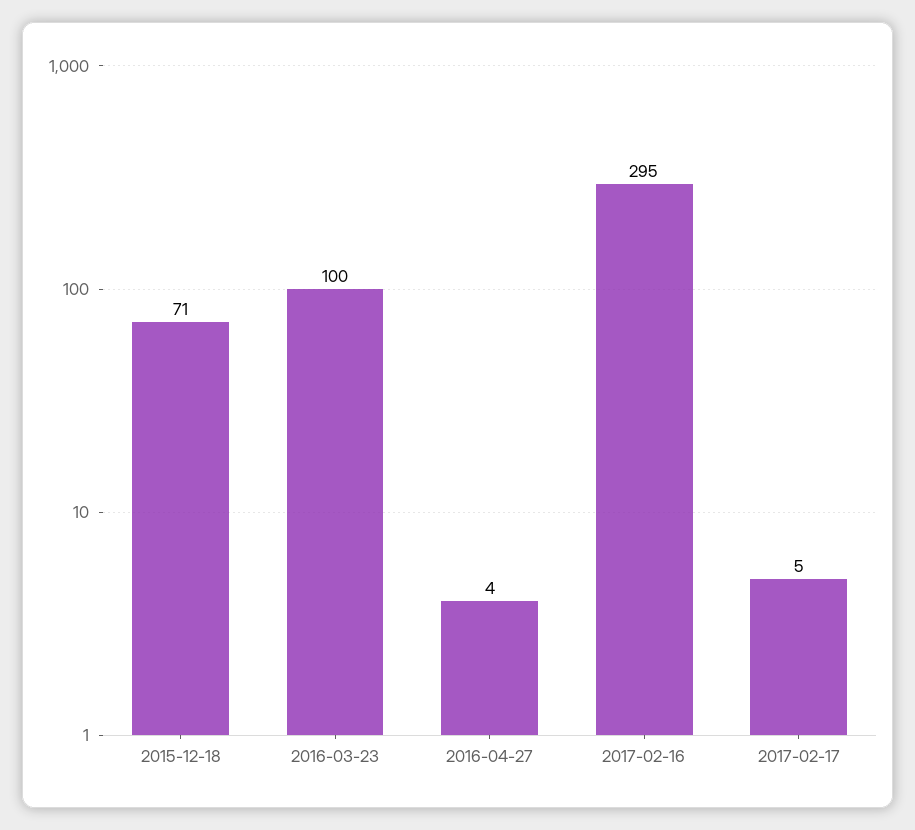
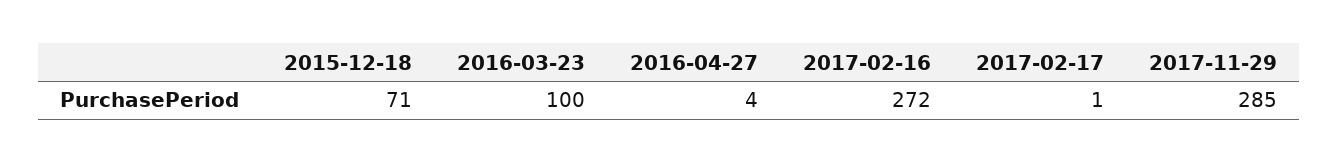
2017-02-16: 295 -> 272
2017-02-17: 5 -> 1
2017-11-29: none -> 285

